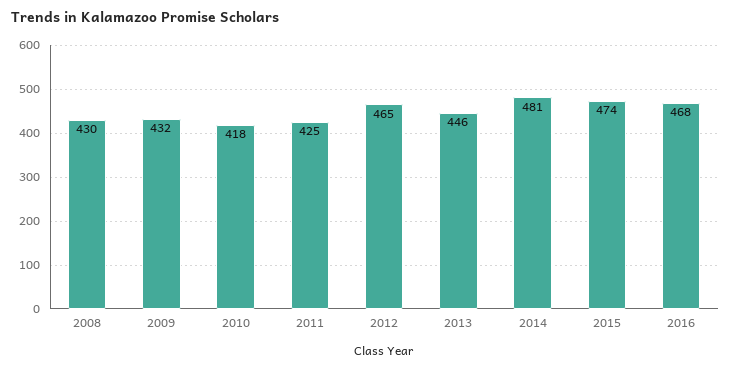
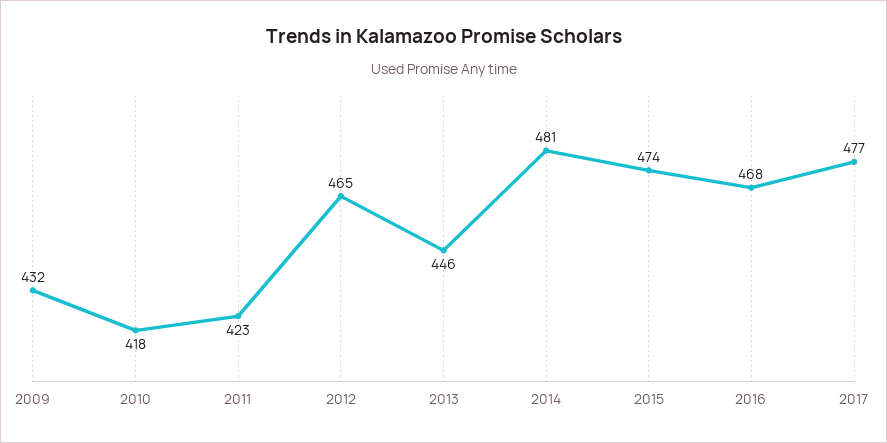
2008: 430 -> none
2011: 425 -> 423
2017: none -> 477

